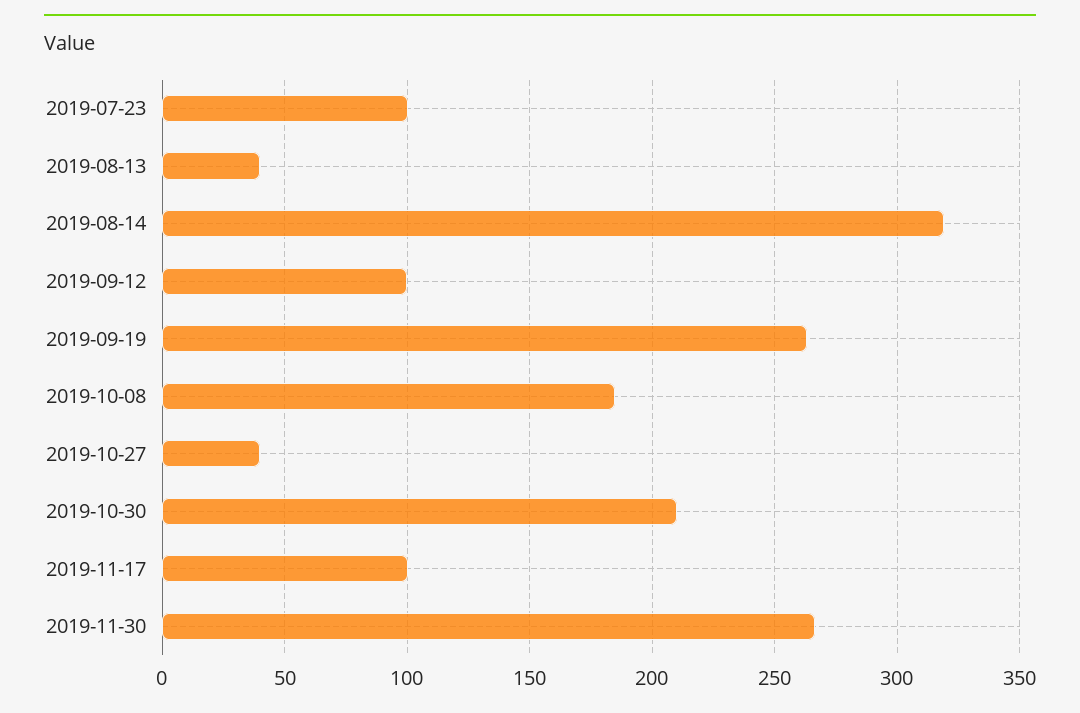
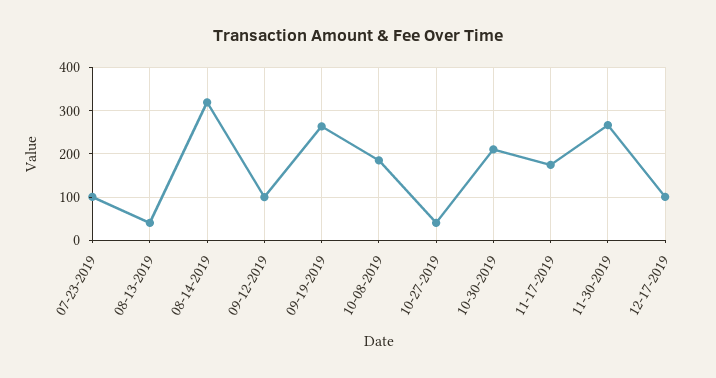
2019-11-17: 100 -> 180
12-17-2019: none -> 100

